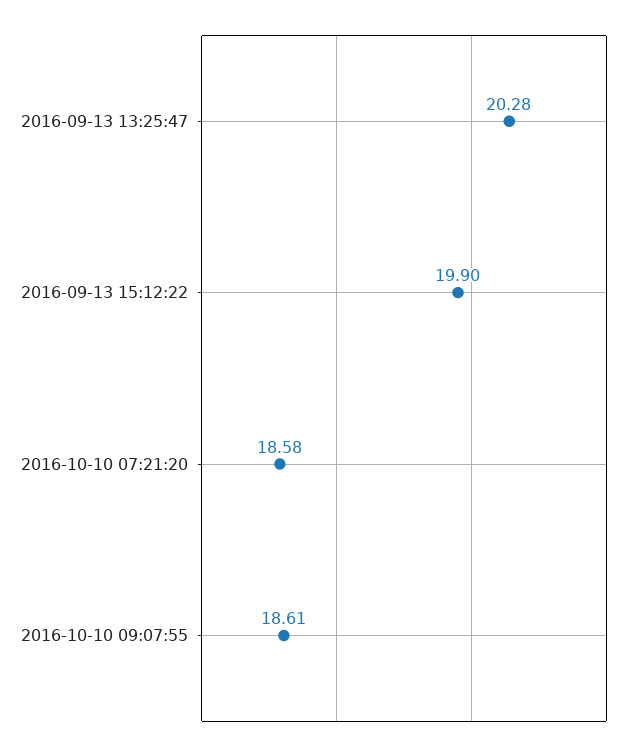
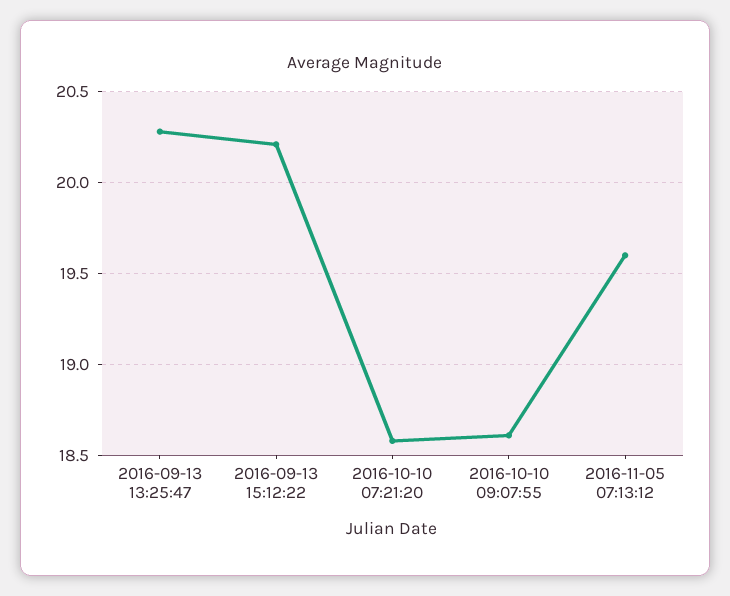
2016-09-13 15:12:22: 19.9 -> 20.2
2016-11-05 07:13:12: none -> 19.6

